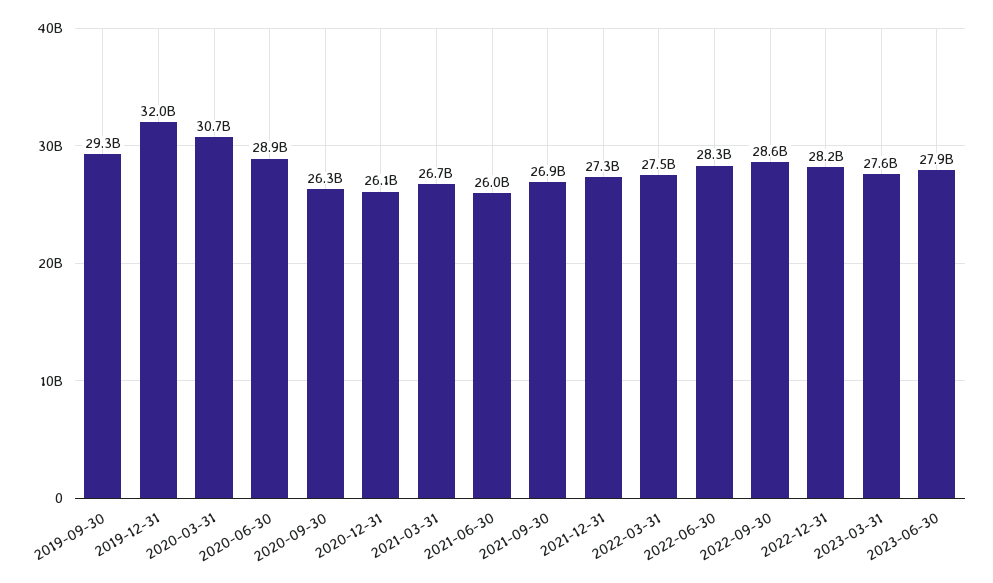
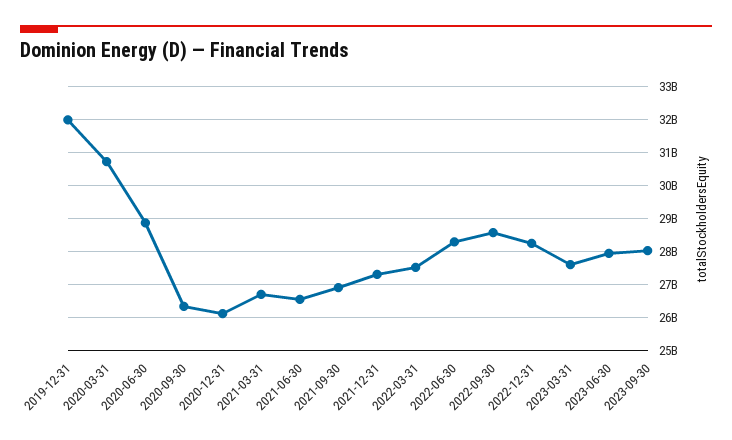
2019-09-30: 29300000000 -> none
2021-06-30: 26000000000 -> 26600000000
2023-09-30: none -> 28000000000

